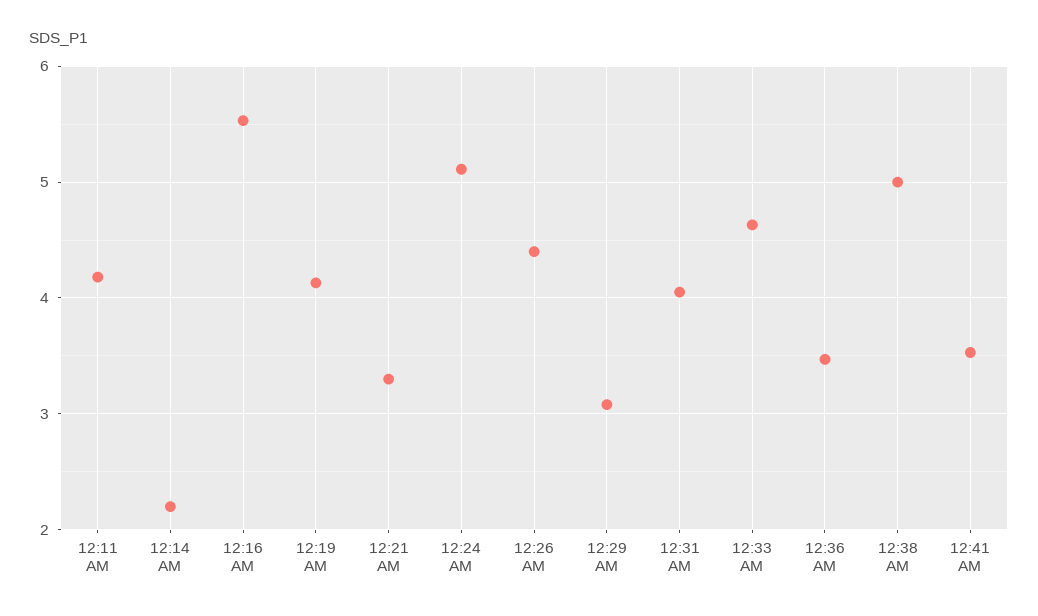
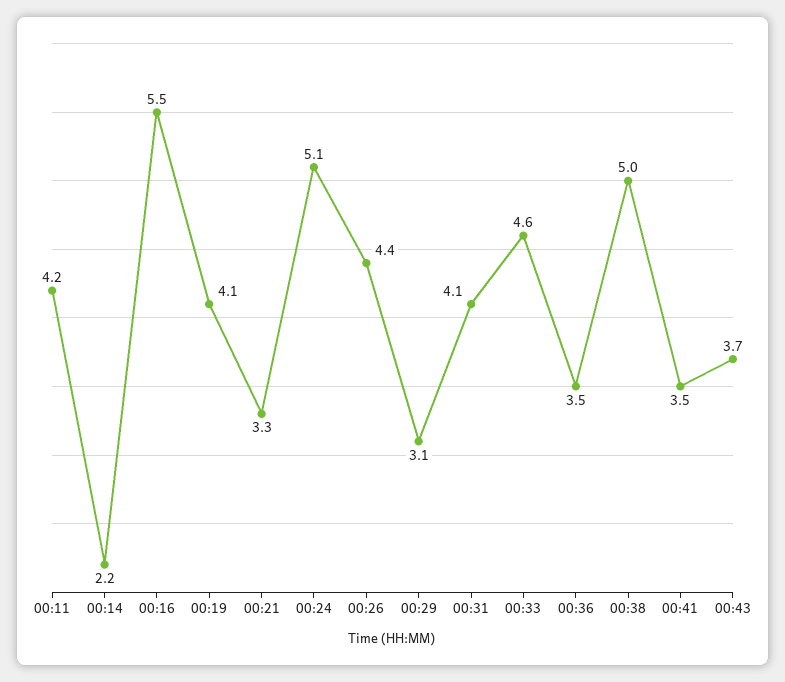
00:43: none -> 3.7

